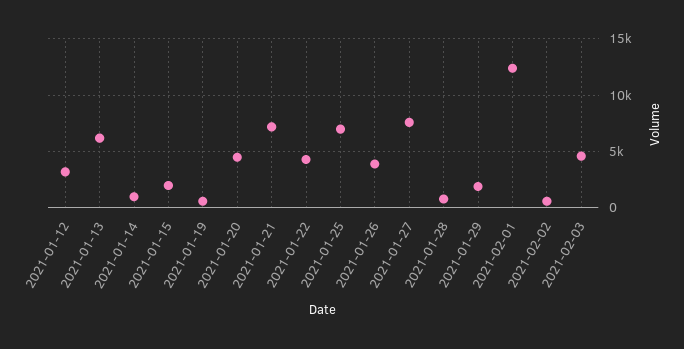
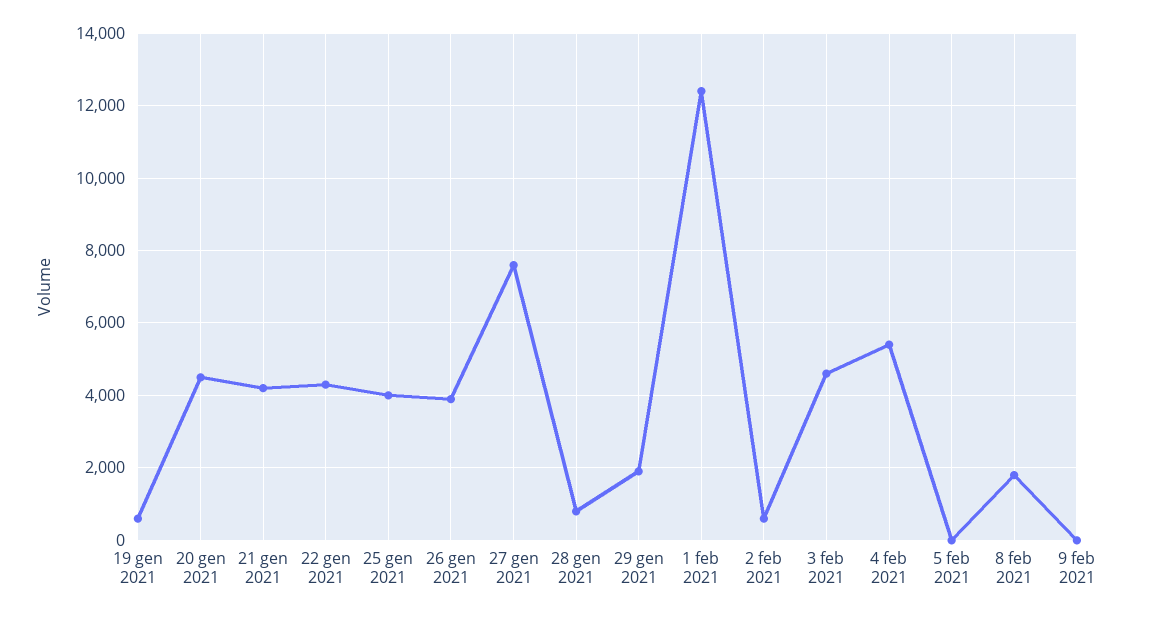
2021-01-12: 3000 -> none
2021-01-13: 6000 -> none
2021-01-14: 1000 -> none
2021-01-15: 2000 -> none
2021-01-21: 7000 -> 4200
2021-01-25: 7000 -> 4000
4 feb 2021: none -> 5400
5 feb 2021: none -> 0
8 feb 2021: none -> 1800
9 feb 2021: none -> 0

